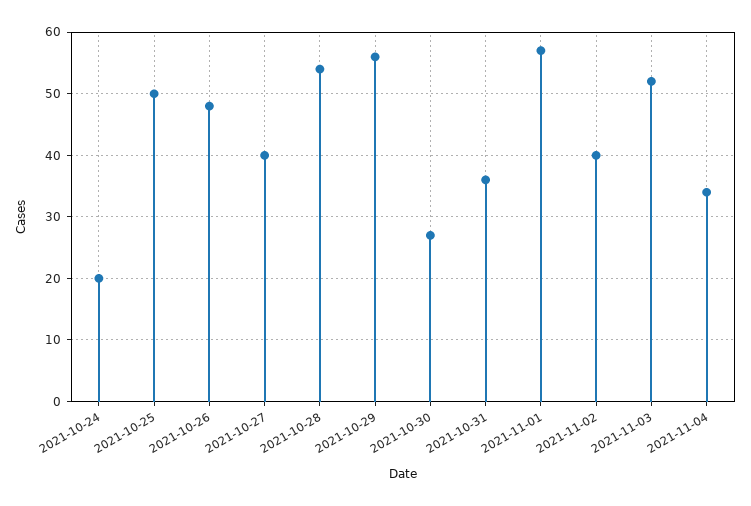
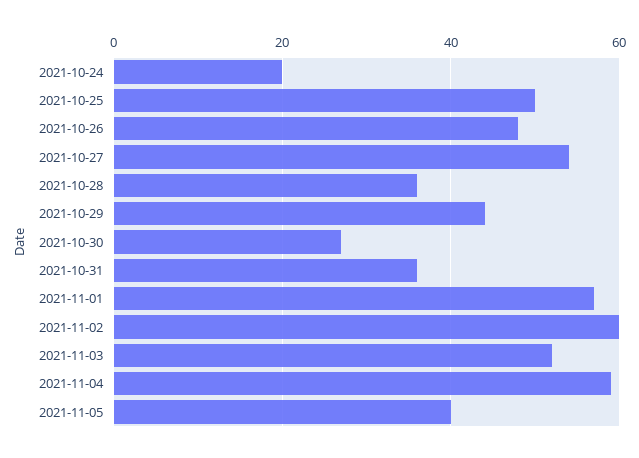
2021-10-27: 40 -> 55
2021-10-28: 54 -> 35
2021-10-29: 56 -> 45
2021-11-02: 40 -> 60
2021-11-04: 34 -> 60
2021-11-05: none -> 40

